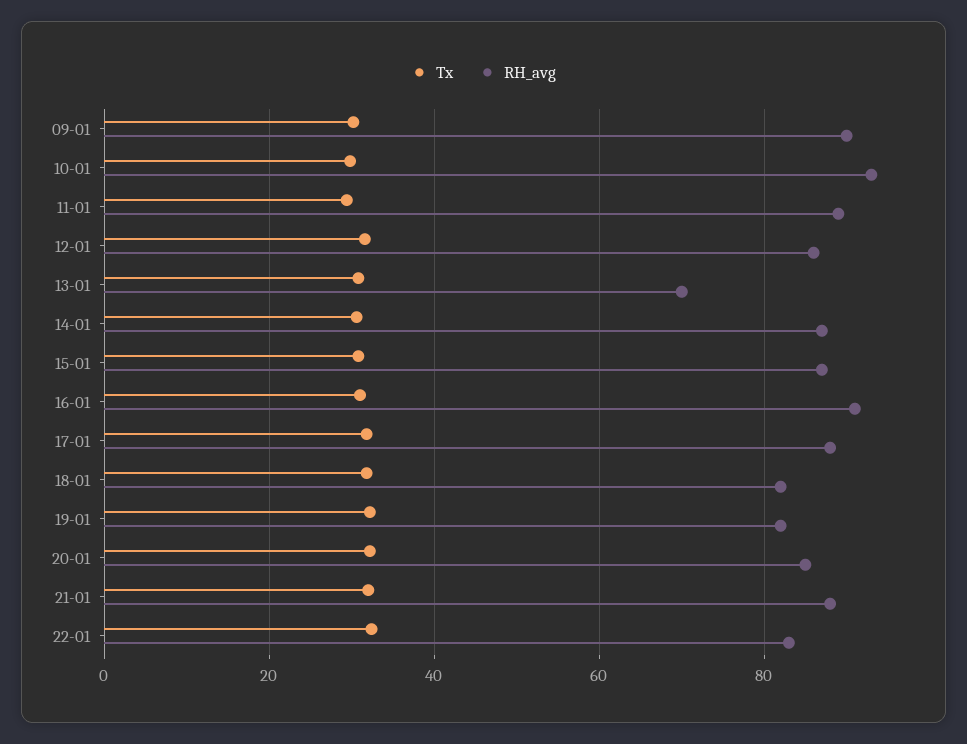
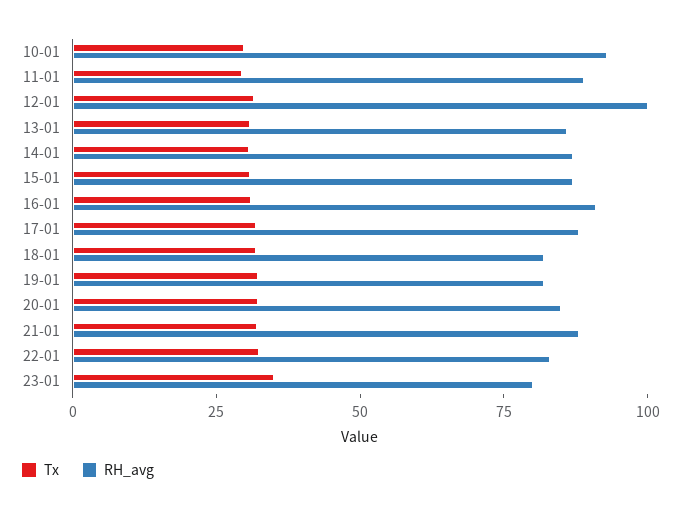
Tx, 09-01: 30 -> none
RH_avg, 09-01: 90 -> none
RH_avg, 12-01: 86 -> 100
RH_avg, 13-01: 70 -> 85
Tx, 23-01: none -> 35
RH_avg, 23-01: none -> 80

